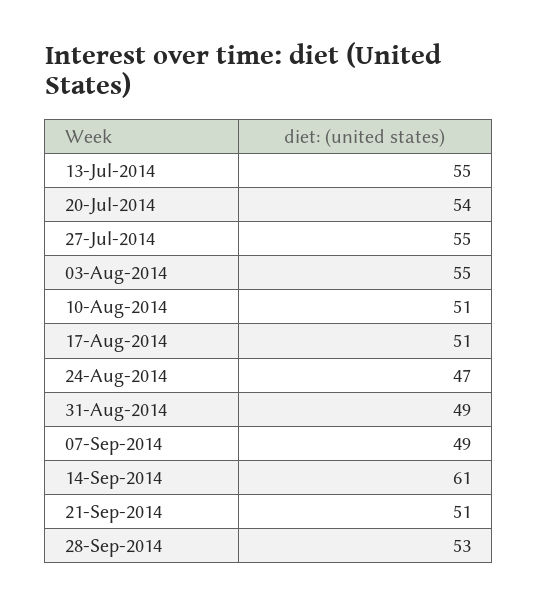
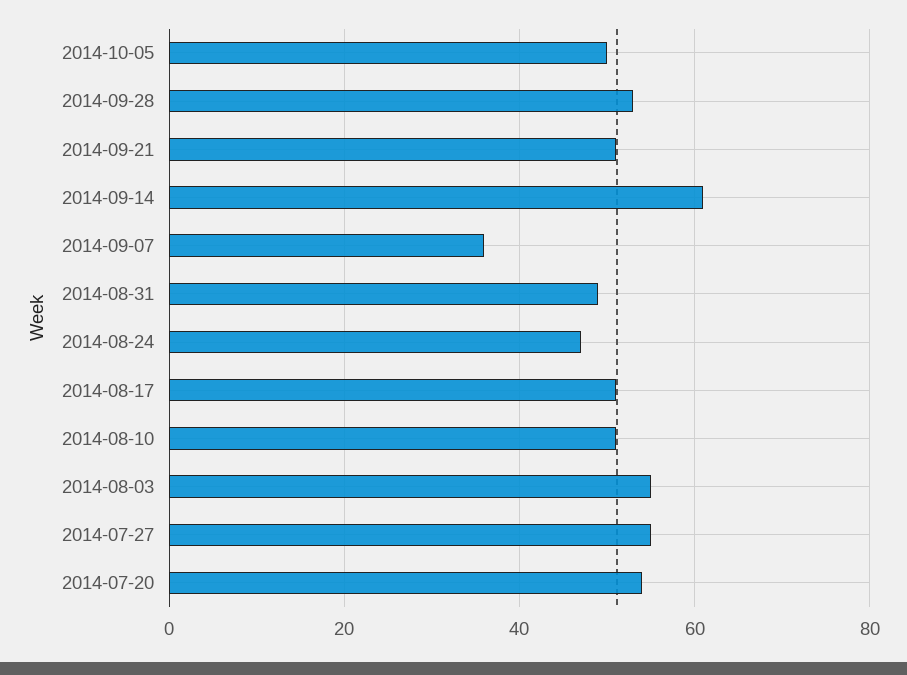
13-Jul-2014: 55 -> none
07-Sep-2014: 49 -> 35
2014-10-05: none -> 50

